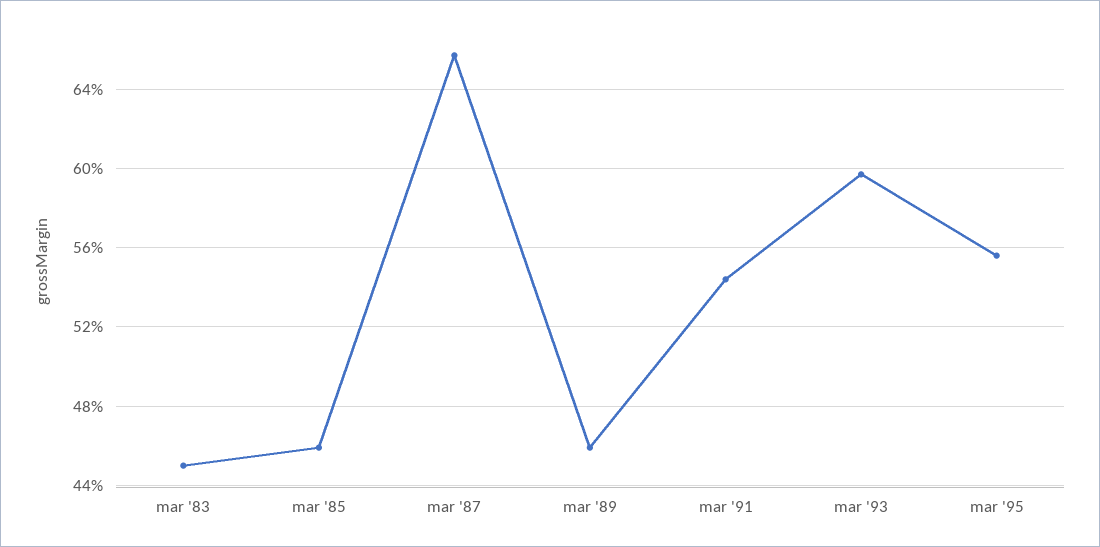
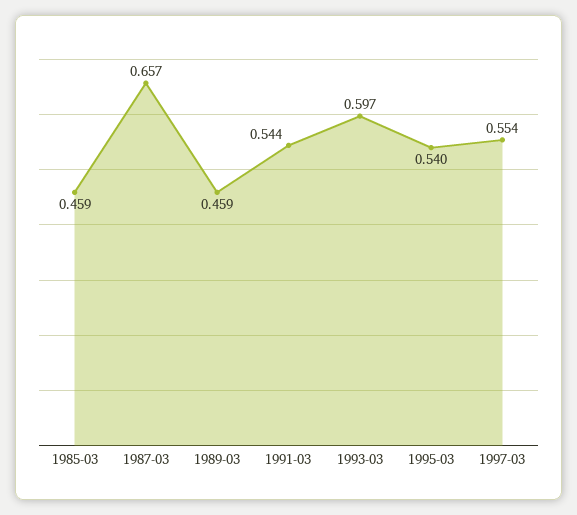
mar '83: 0.45 -> none
mar '95: 0.555 -> 0.54
1997-03: none -> 0.554

